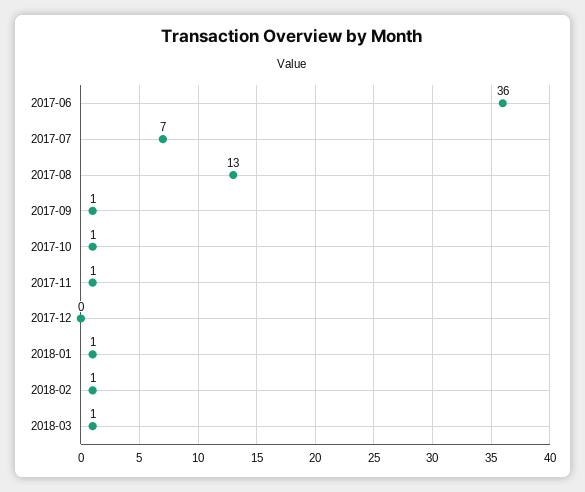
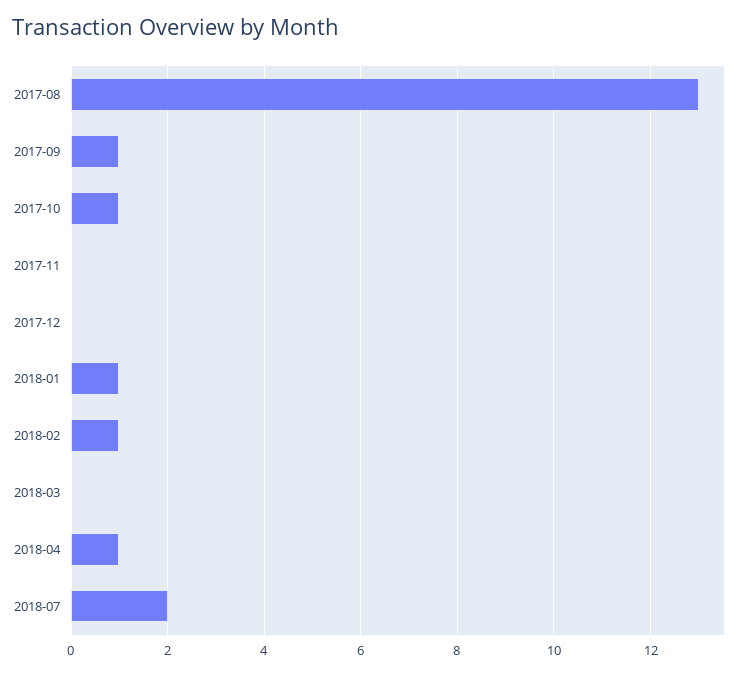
2017-06: 36 -> none
2017-07: 7 -> none
2017-11: 1 -> 0
2018-03: 1 -> 0
2018-04: none -> 1
2018-07: none -> 2

